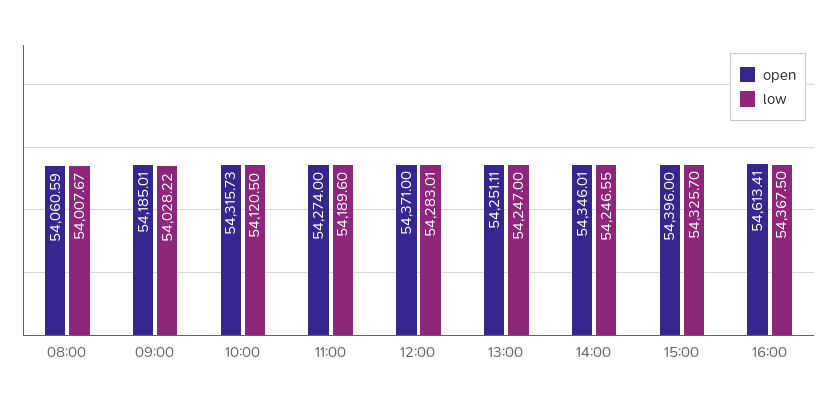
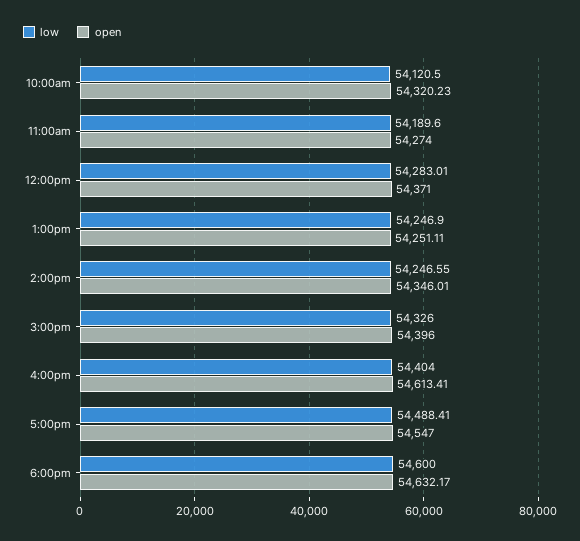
open, 08:00: 54060.59 -> none
low, 08:00: 54007.67 -> none
open, 09:00: 54185.01 -> none
low, 09:00: 54028.22 -> none
open, 10:00: 54315.73 -> 54320.23
low, 13:00: 54247 -> 54246.9
low, 15:00: 54325.7 -> 54326
low, 16:00: 54367.5 -> 54404
low, 5:00pm: none -> 54488.41
open, 5:00pm: none -> 54547
low, 6:00pm: none -> 54600
open, 6:00pm: none -> 54632.17

